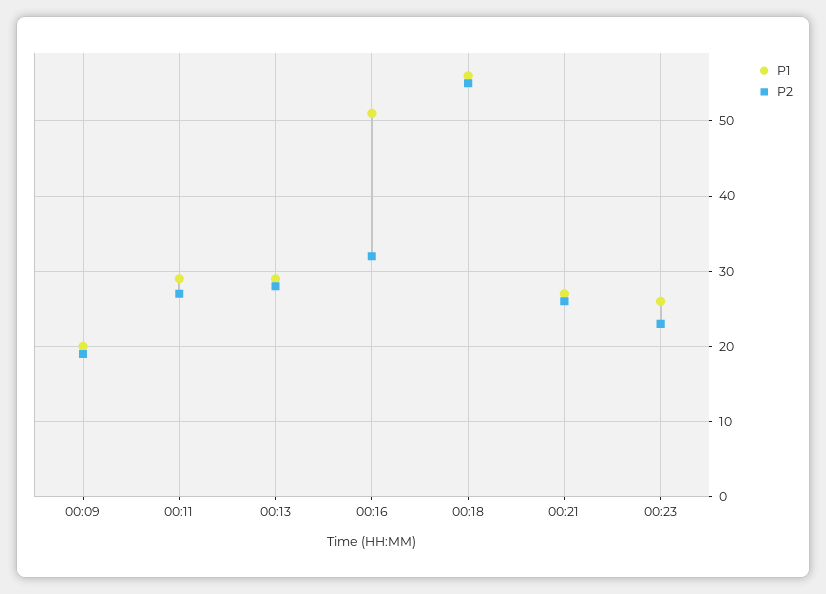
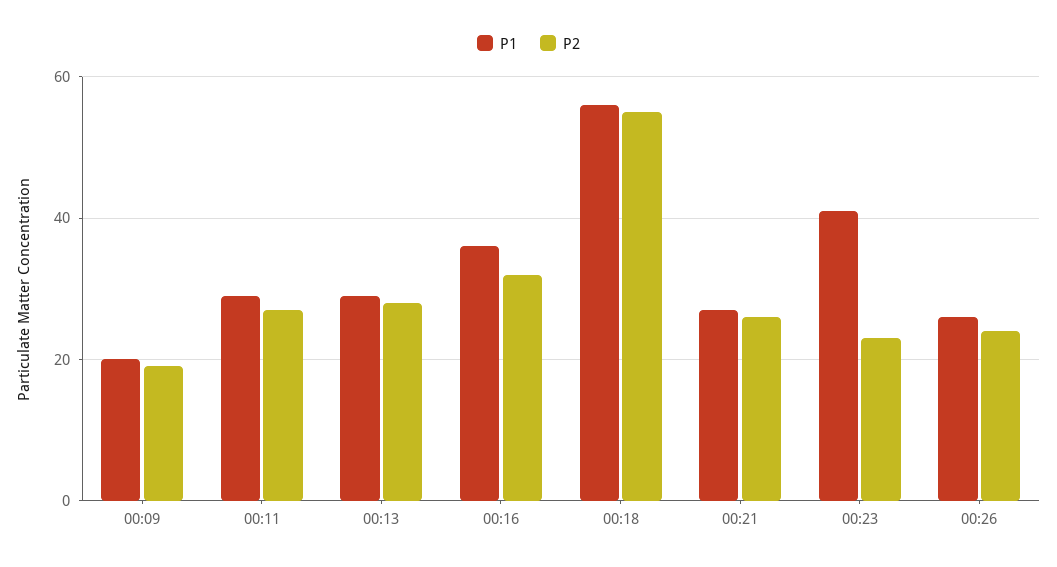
P1, 00:16: 51 -> 35
P1, 00:23: 26 -> 40
P1, 00:26: none -> 25
P2, 00:26: none -> 25

